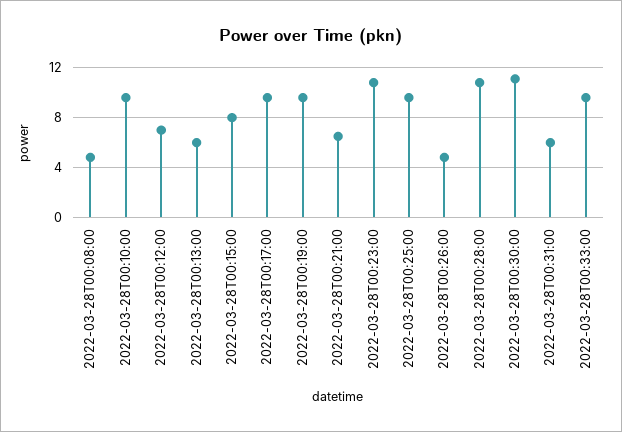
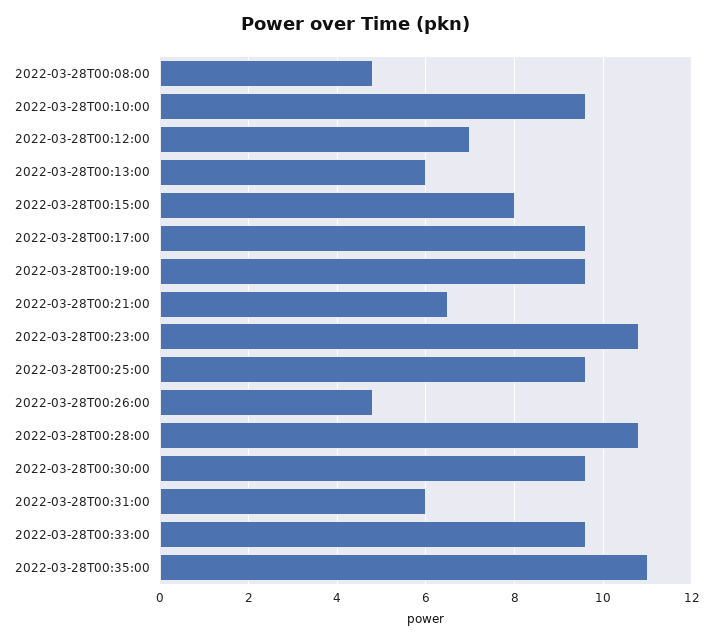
2022-03-28T00:30:00: 11 -> 9.5
2022-03-28T00:35:00: none -> 11

